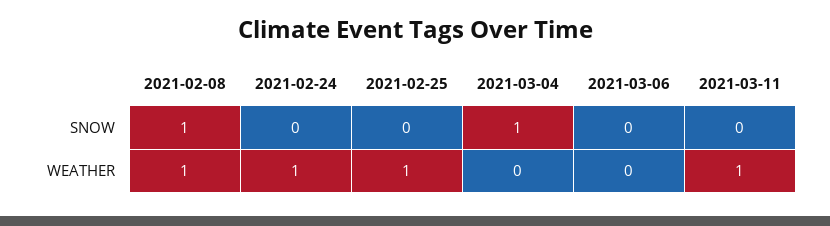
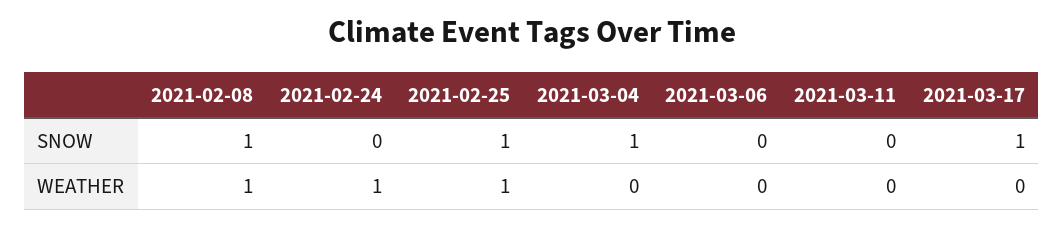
2021-02-25, SNOW: 0 -> 1
2021-03-11, WEATHER: 1 -> 0
2021-03-17, SNOW: none -> 1
2021-03-17, WEATHER: none -> 0

